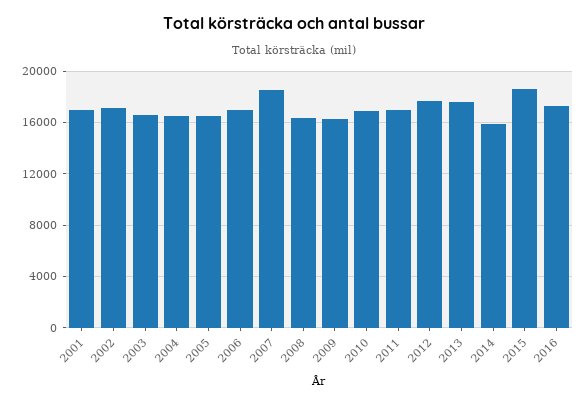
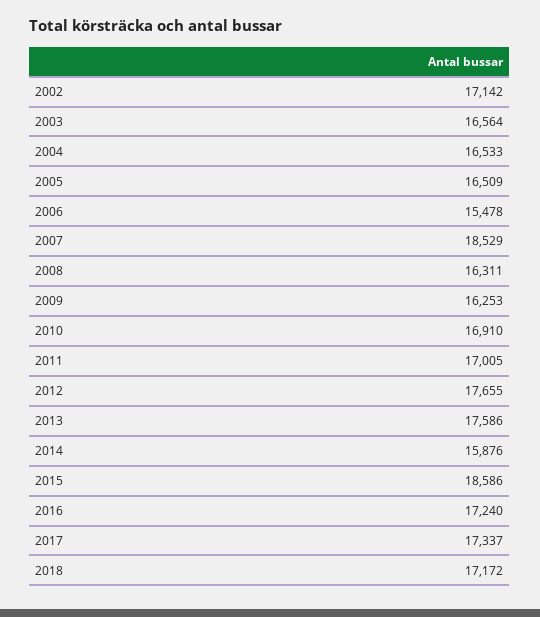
2001: 17000 -> none
2006: 17000 -> 15478
2017: none -> 17337
2018: none -> 17172

